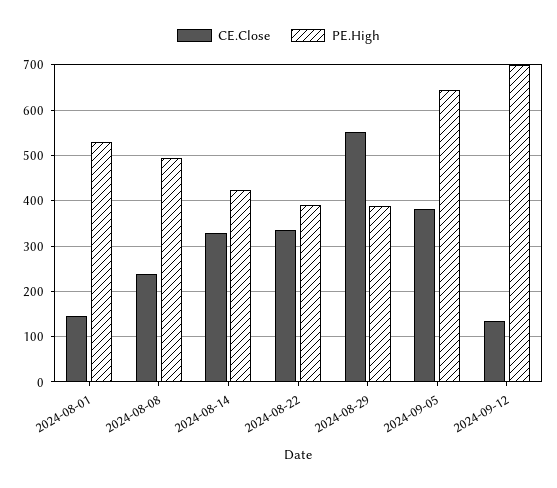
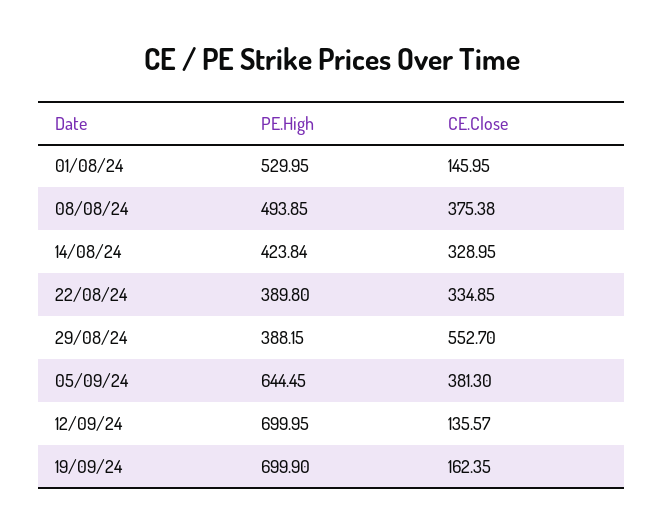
CE.Close, 2024-08-08: 240 -> 375.38
PE.High, 19/09/24: none -> 699.9
CE.Close, 19/09/24: none -> 162.35

